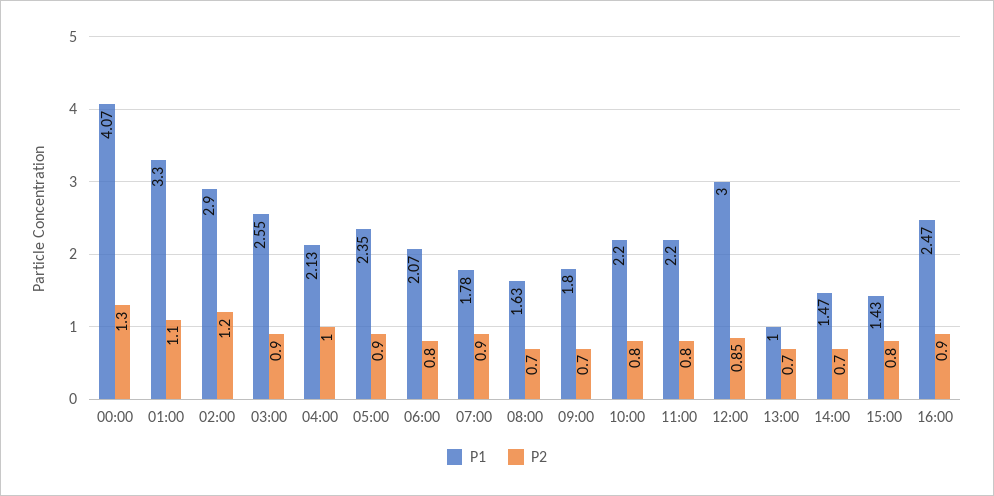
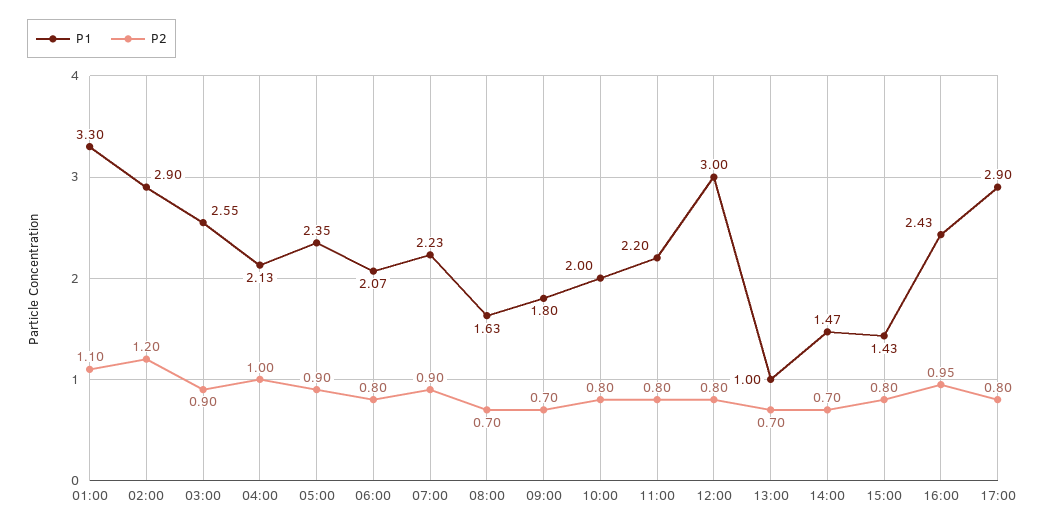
P1, 00:00: 4.07 -> none
P2, 00:00: 1.3 -> none
P1, 07:00: 1.78 -> 2.23
P1, 10:00: 2.2 -> 2
P2, 12:00: 0.85 -> 0.8
P1, 16:00: 2.47 -> 2.43
P2, 16:00: 0.9 -> 0.95
P1, 17:00: none -> 2.9
P2, 17:00: none -> 0.8

